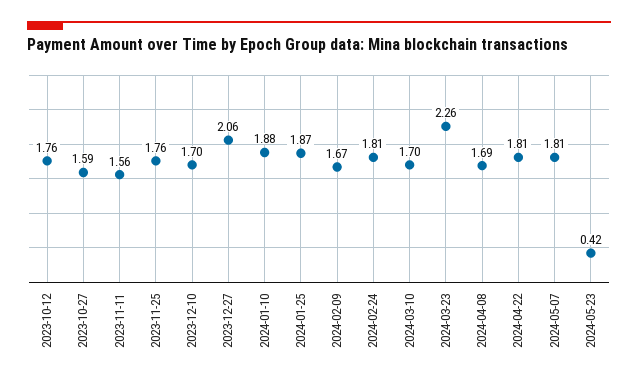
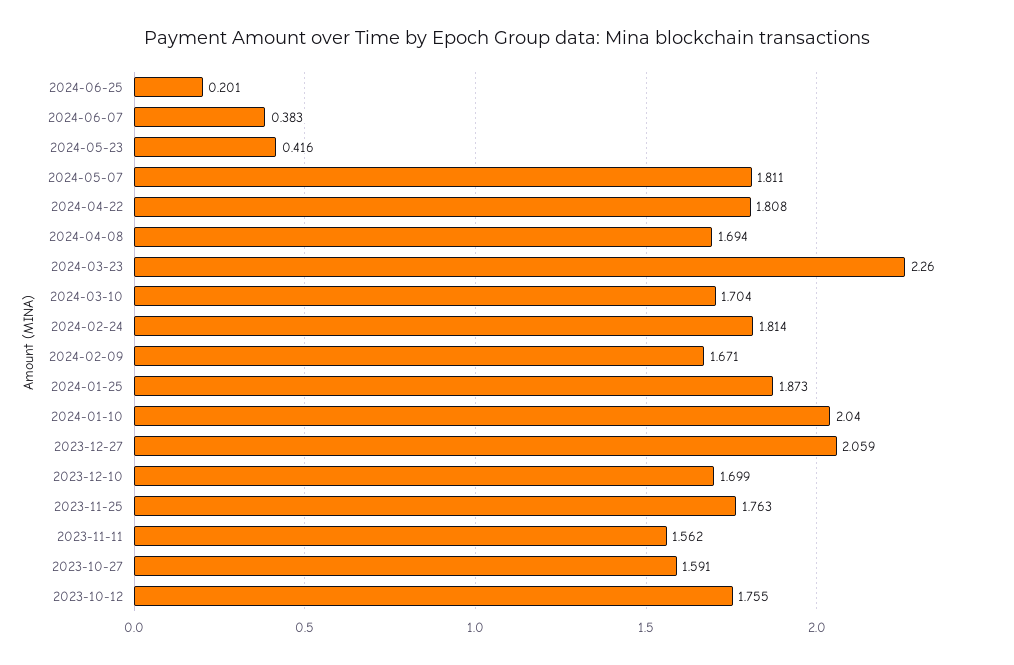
2024-01-10: 1.88 -> 2.04
2024-06-25: none -> 0.201
2024-06-07: none -> 0.383

